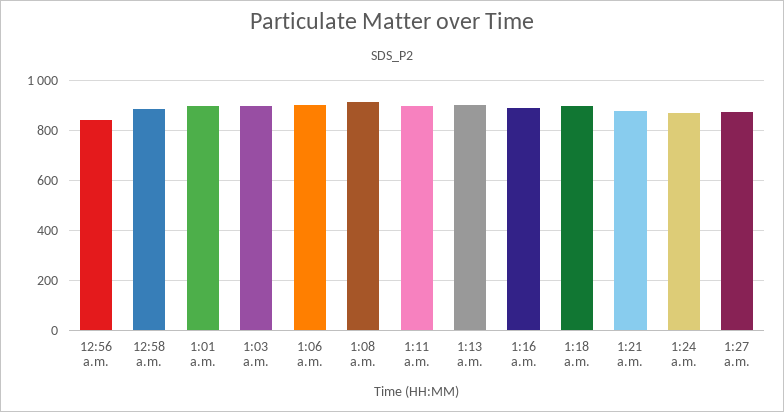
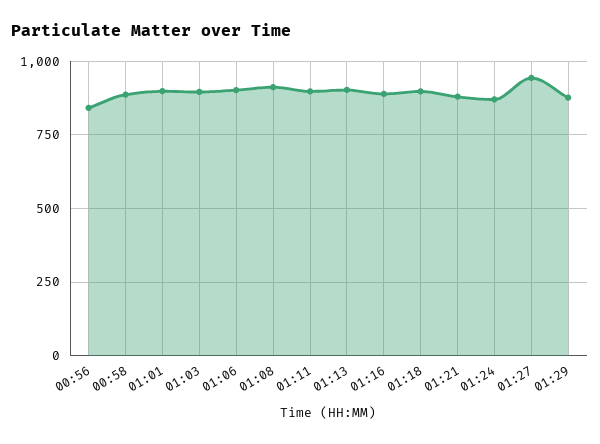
1:27 a.m.: 875 -> 950
01:29: none -> 875

